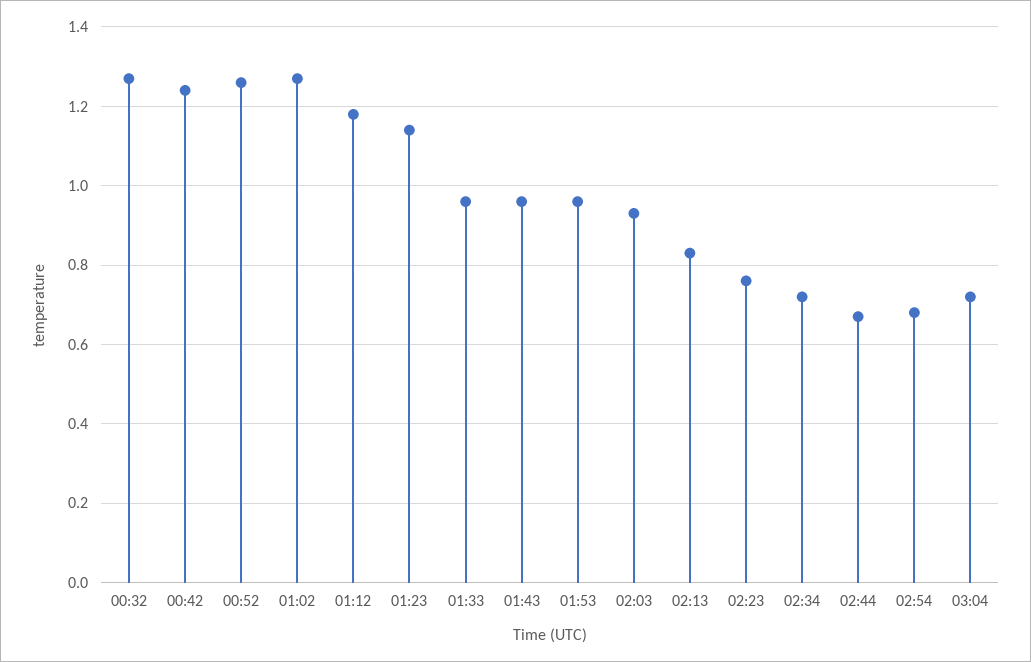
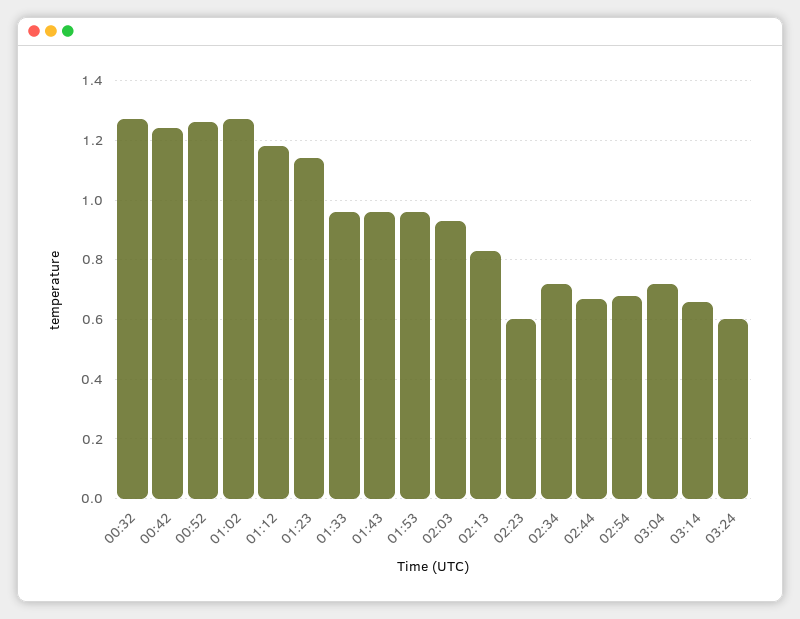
02:23: 0.75 -> 0.6
03:14: none -> 0.65
03:24: none -> 0.6

